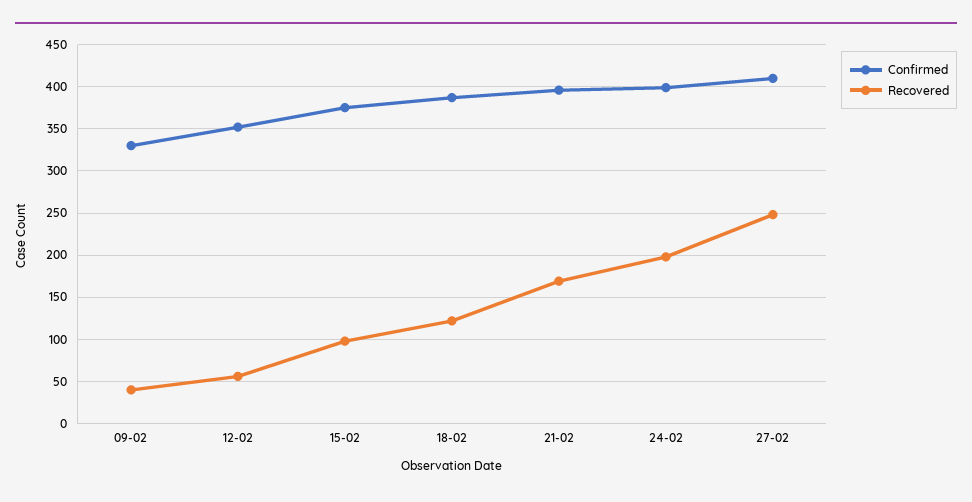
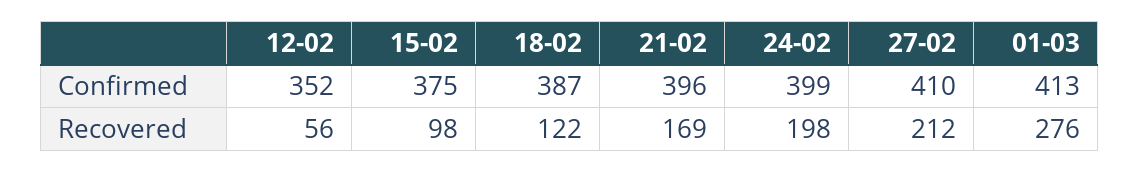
Confirmed, 09-02: 330 -> none
Recovered, 09-02: 40 -> none
Recovered, 27-02: 250 -> 212
Confirmed, 01-03: none -> 413
Recovered, 01-03: none -> 276

